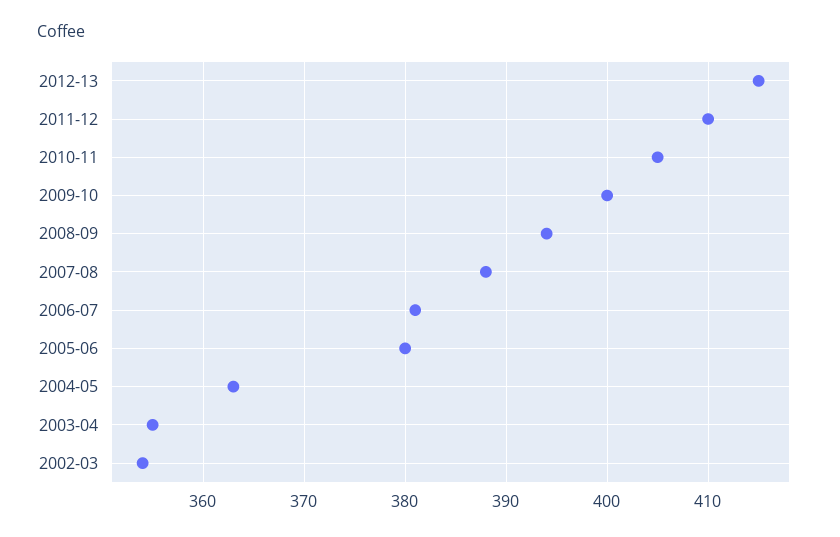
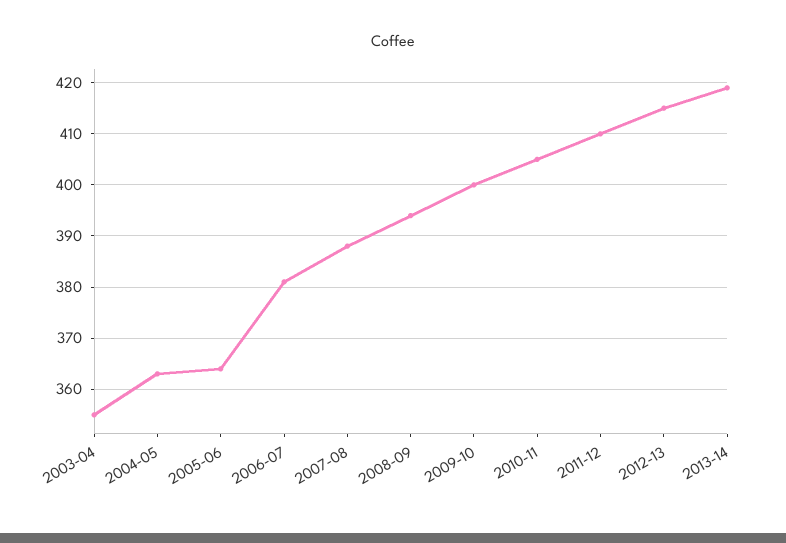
2005-06: 380 -> 365
2002-03: 354 -> none
2013-14: none -> 420

